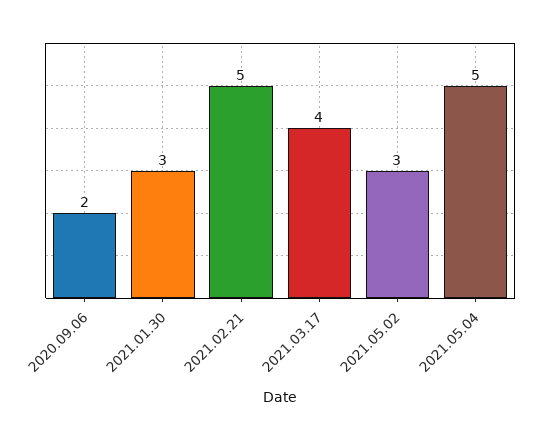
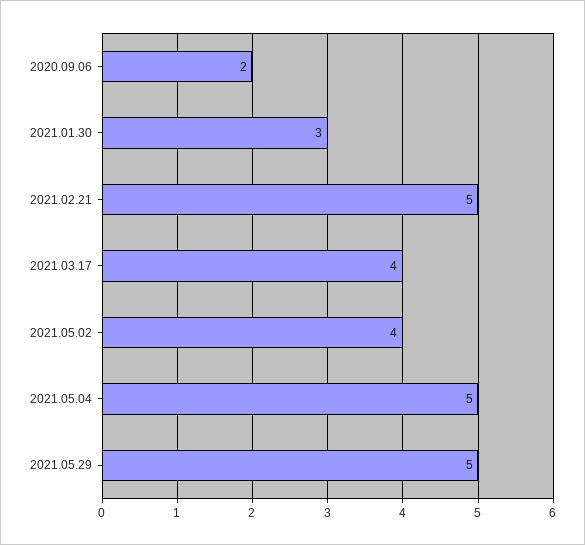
2021.05.02: 3 -> 4
2021.05.29: none -> 5

